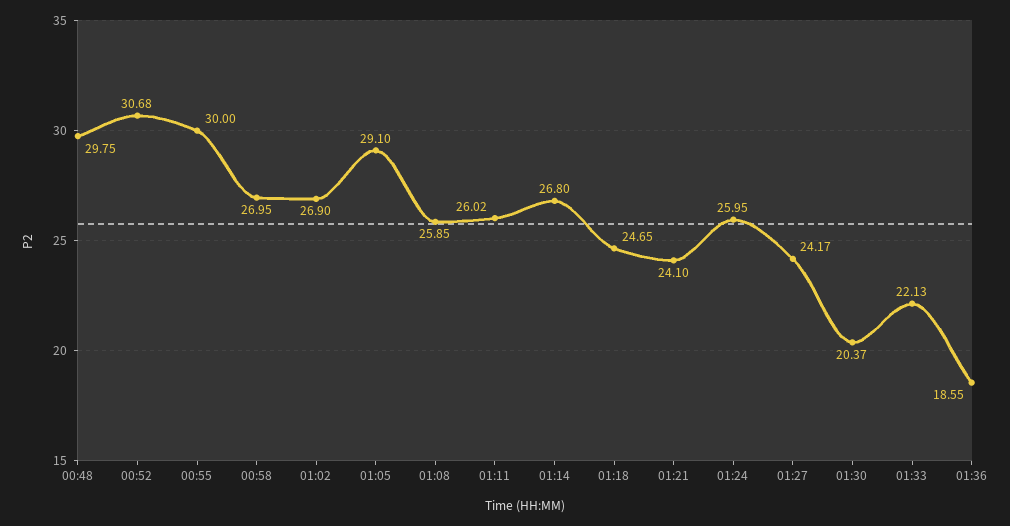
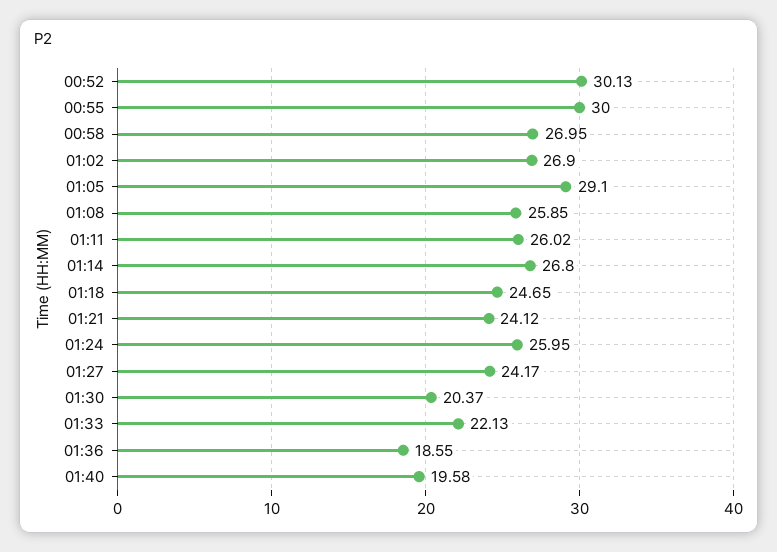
00:48: 29.75 -> none
00:52: 30.68 -> 30.13
01:21: 24.1 -> 24.12
01:40: none -> 19.58

